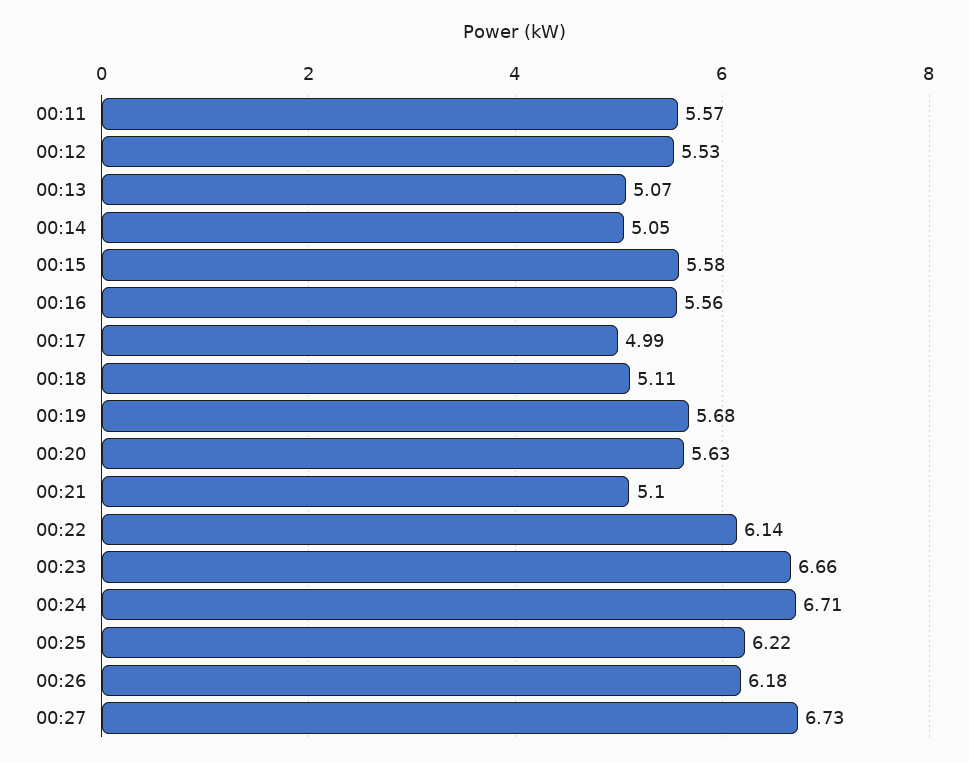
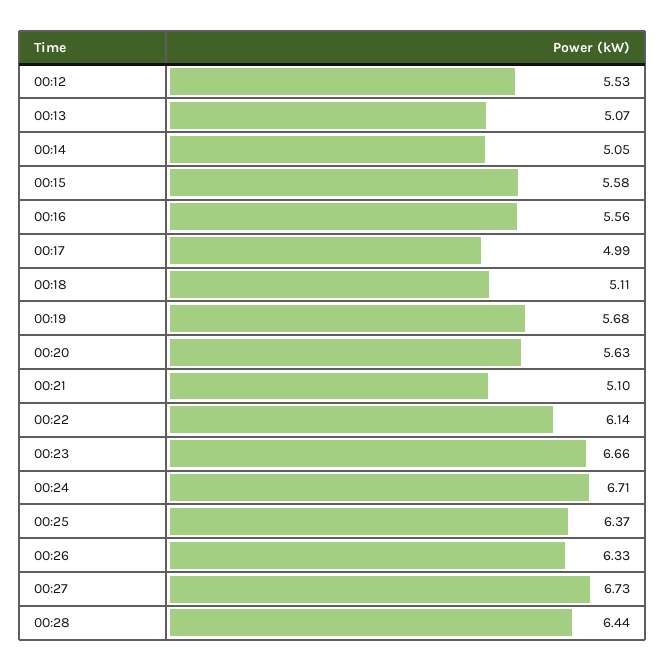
00:11: 5.57 -> none
00:25: 6.22 -> 6.37
00:26: 6.18 -> 6.33
00:28: none -> 6.44

